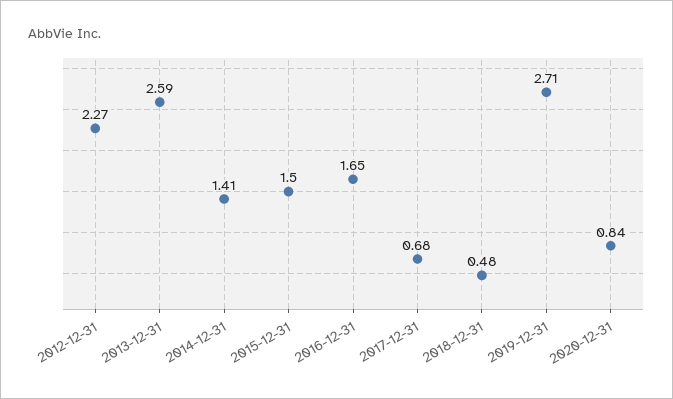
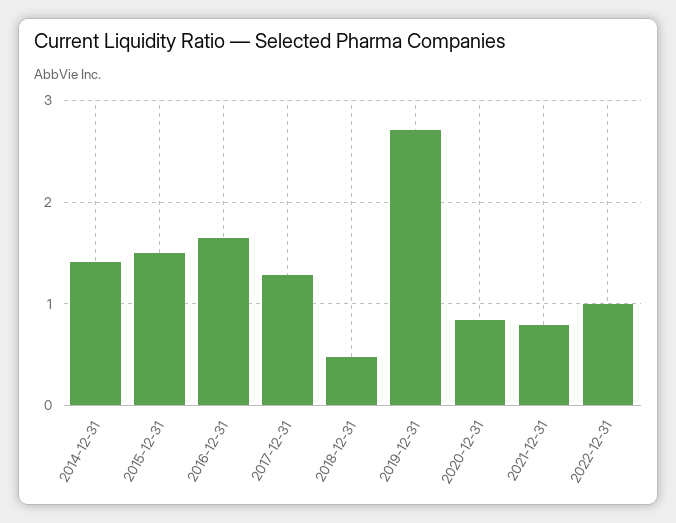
2012-12-31: 2.27 -> none
2013-12-31: 2.59 -> none
2017-12-31: 0.68 -> 1.3
2021-12-31: none -> 0.8
2022-12-31: none -> 1

